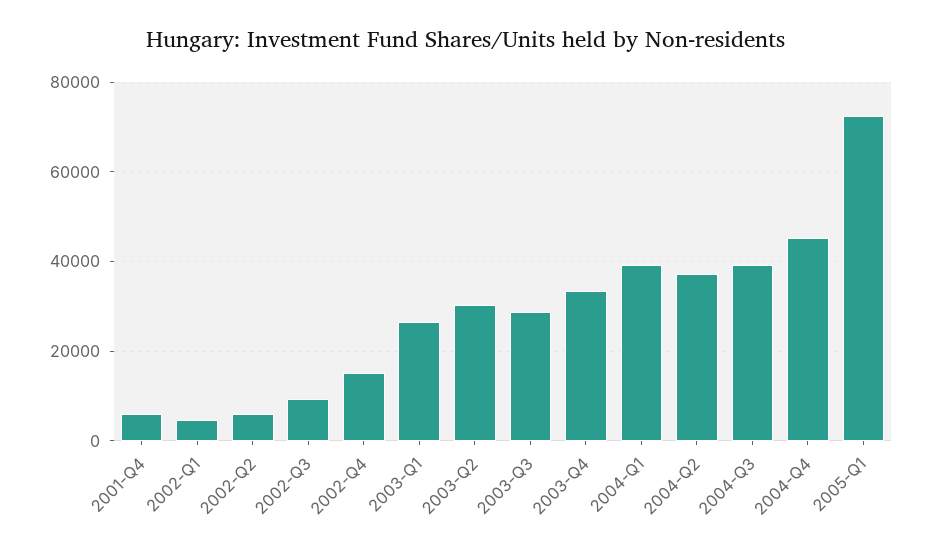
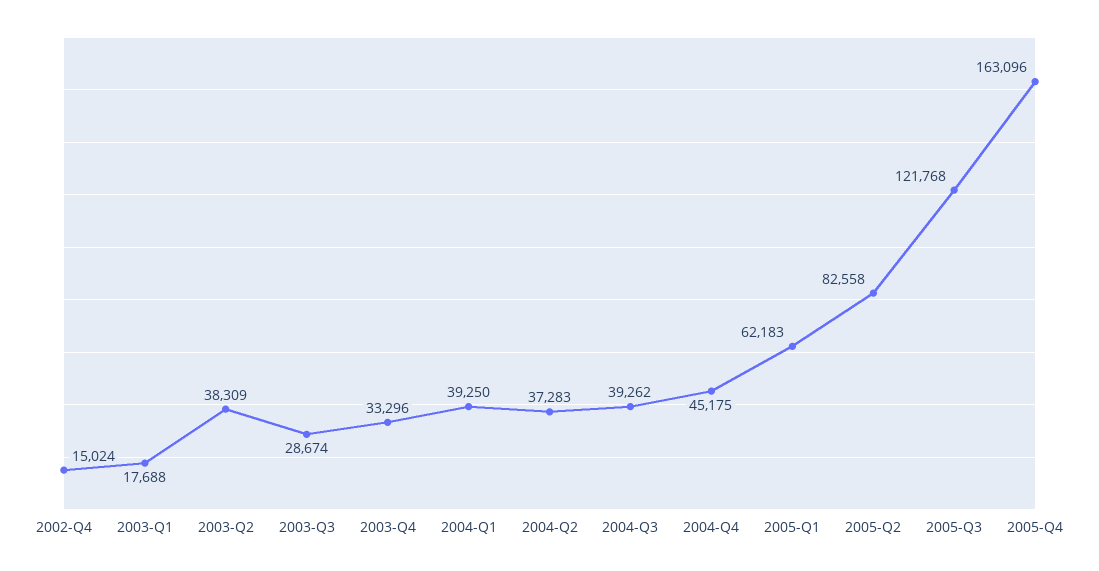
2001-Q4: 6000 -> none
2002-Q1: 4000 -> none
2002-Q2: 6000 -> none
2002-Q3: 10000 -> none
2003-Q1: 26000 -> 17688
2003-Q2: 30000 -> 38309
2005-Q1: 72000 -> 62183
2005-Q2: none -> 82558
2005-Q3: none -> 121768
2005-Q4: none -> 163096

